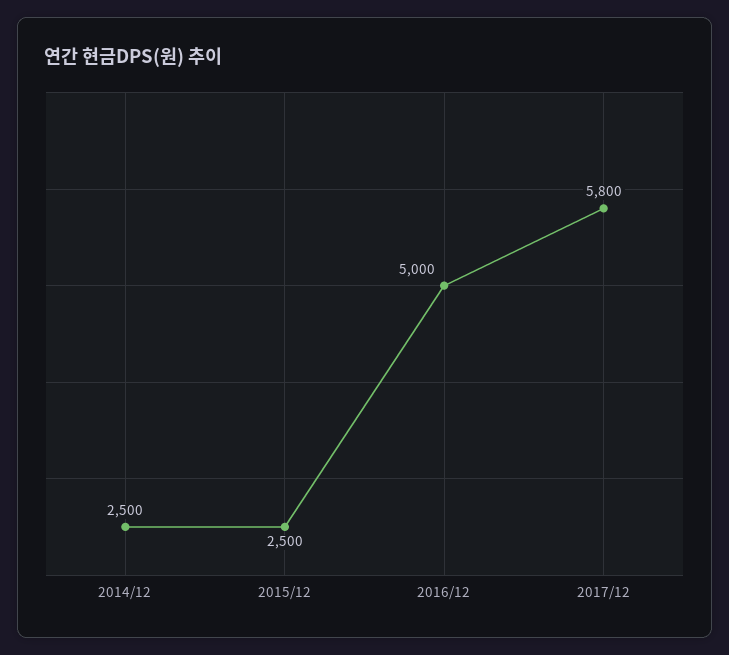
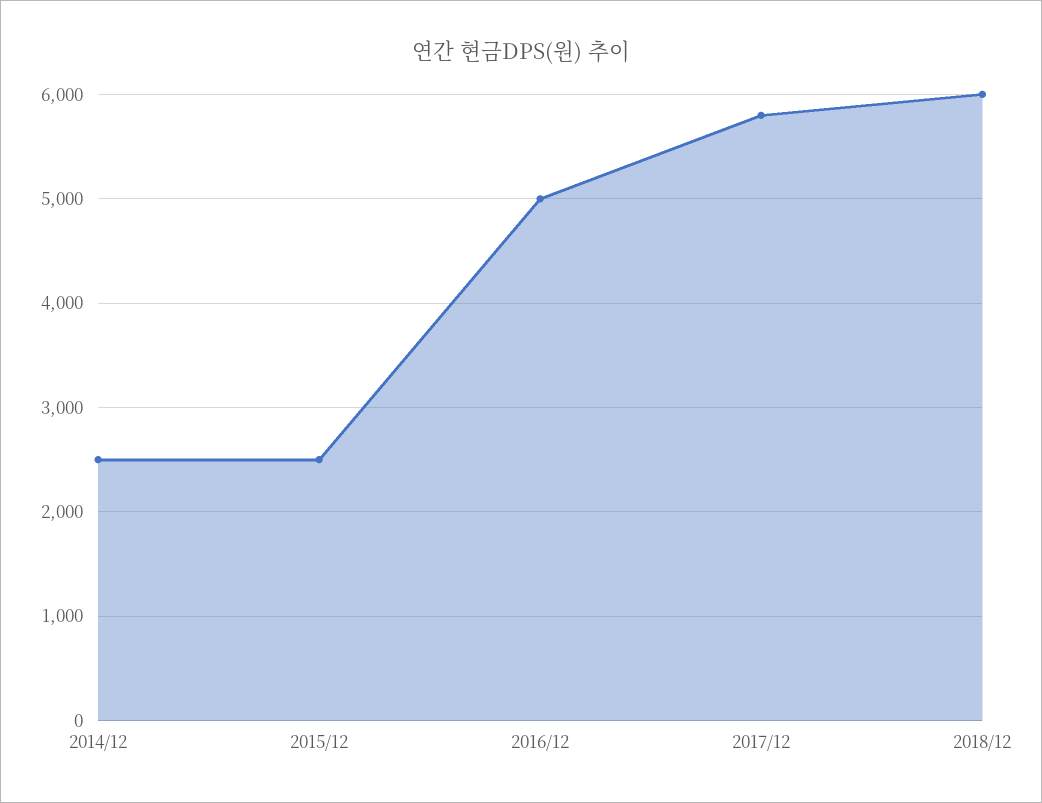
2018/12: none -> 6000

